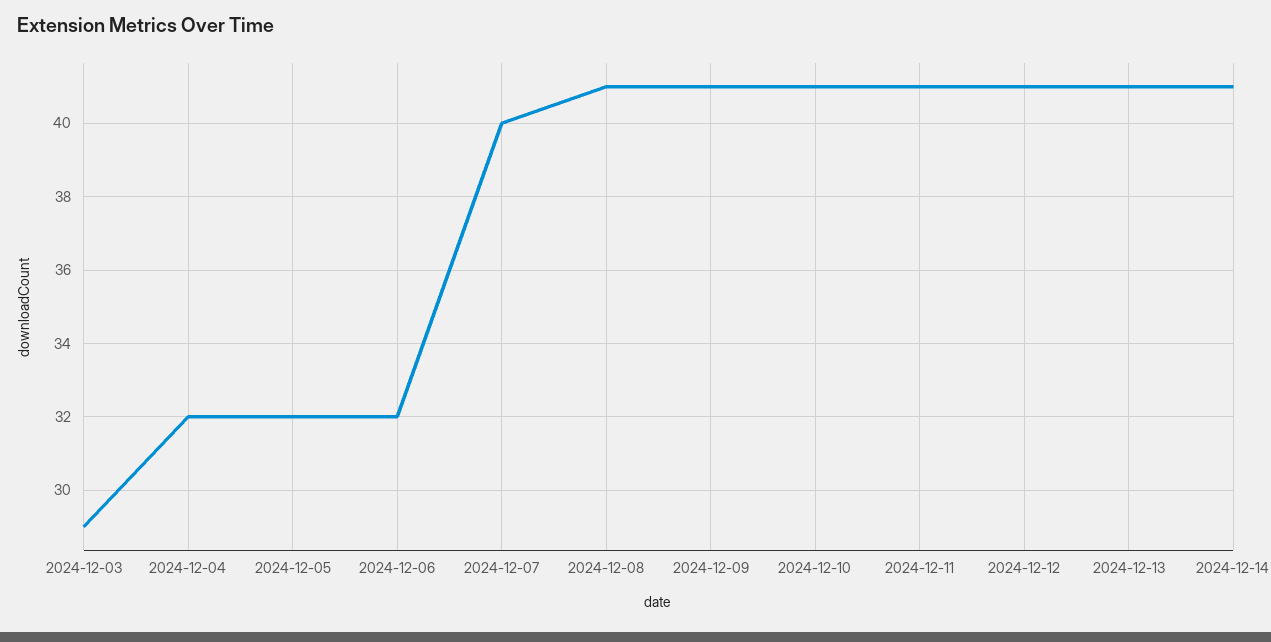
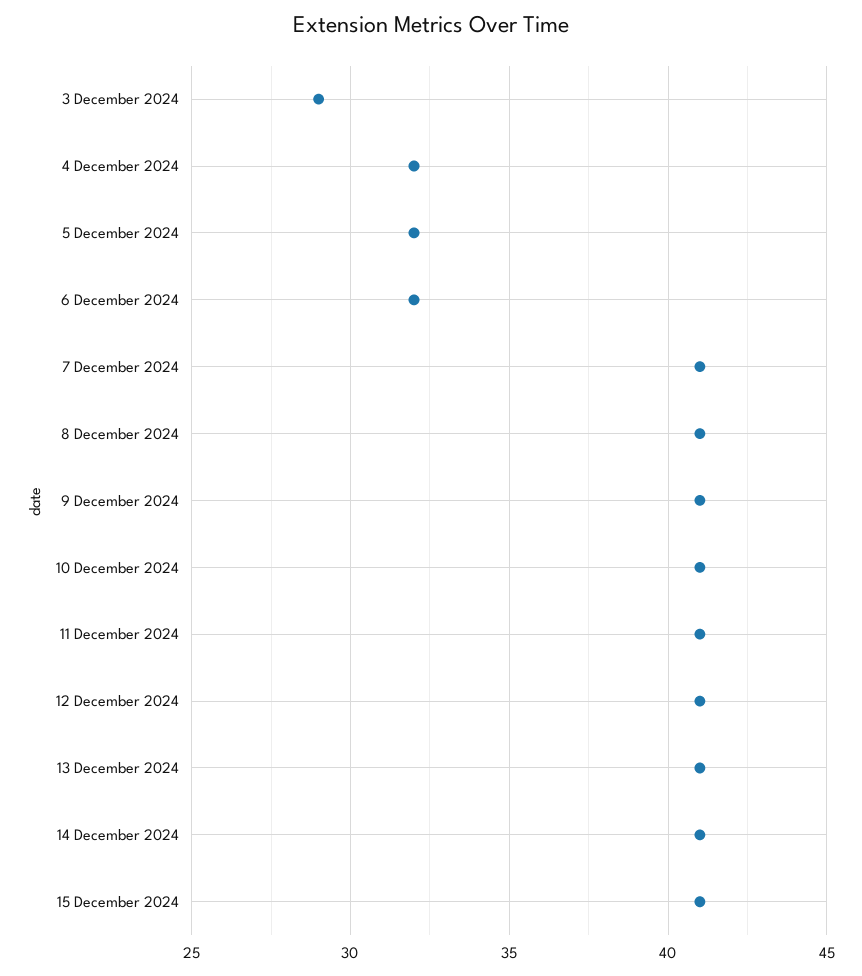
2024-12-07: 40 -> 41
15 December 2024: none -> 41

